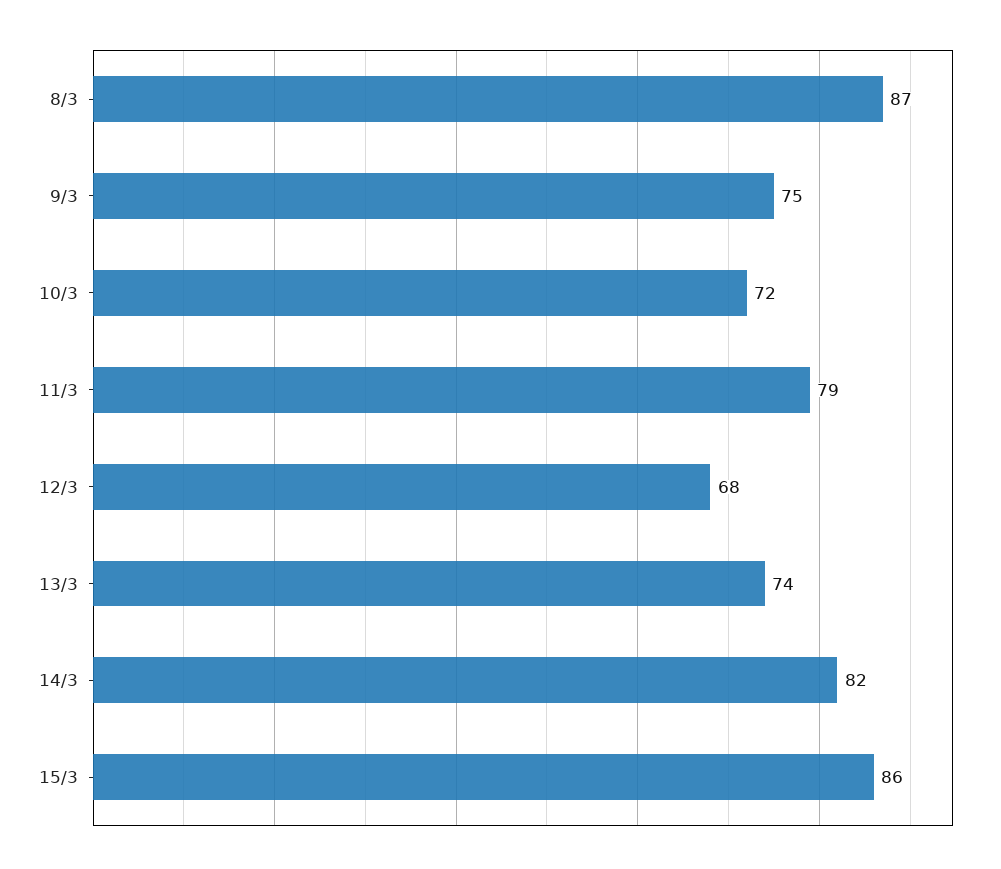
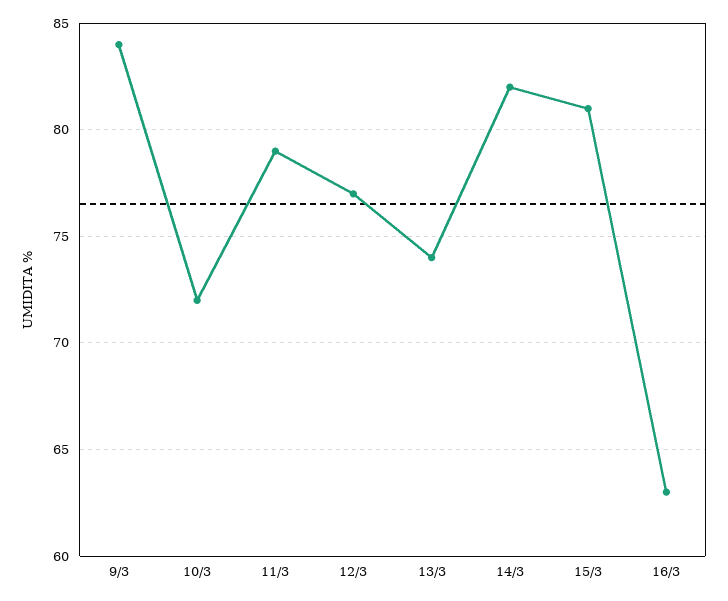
8/3: 87 -> none
9/3: 75 -> 84
12/3: 68 -> 77
15/3: 86 -> 81
16/3: none -> 63

